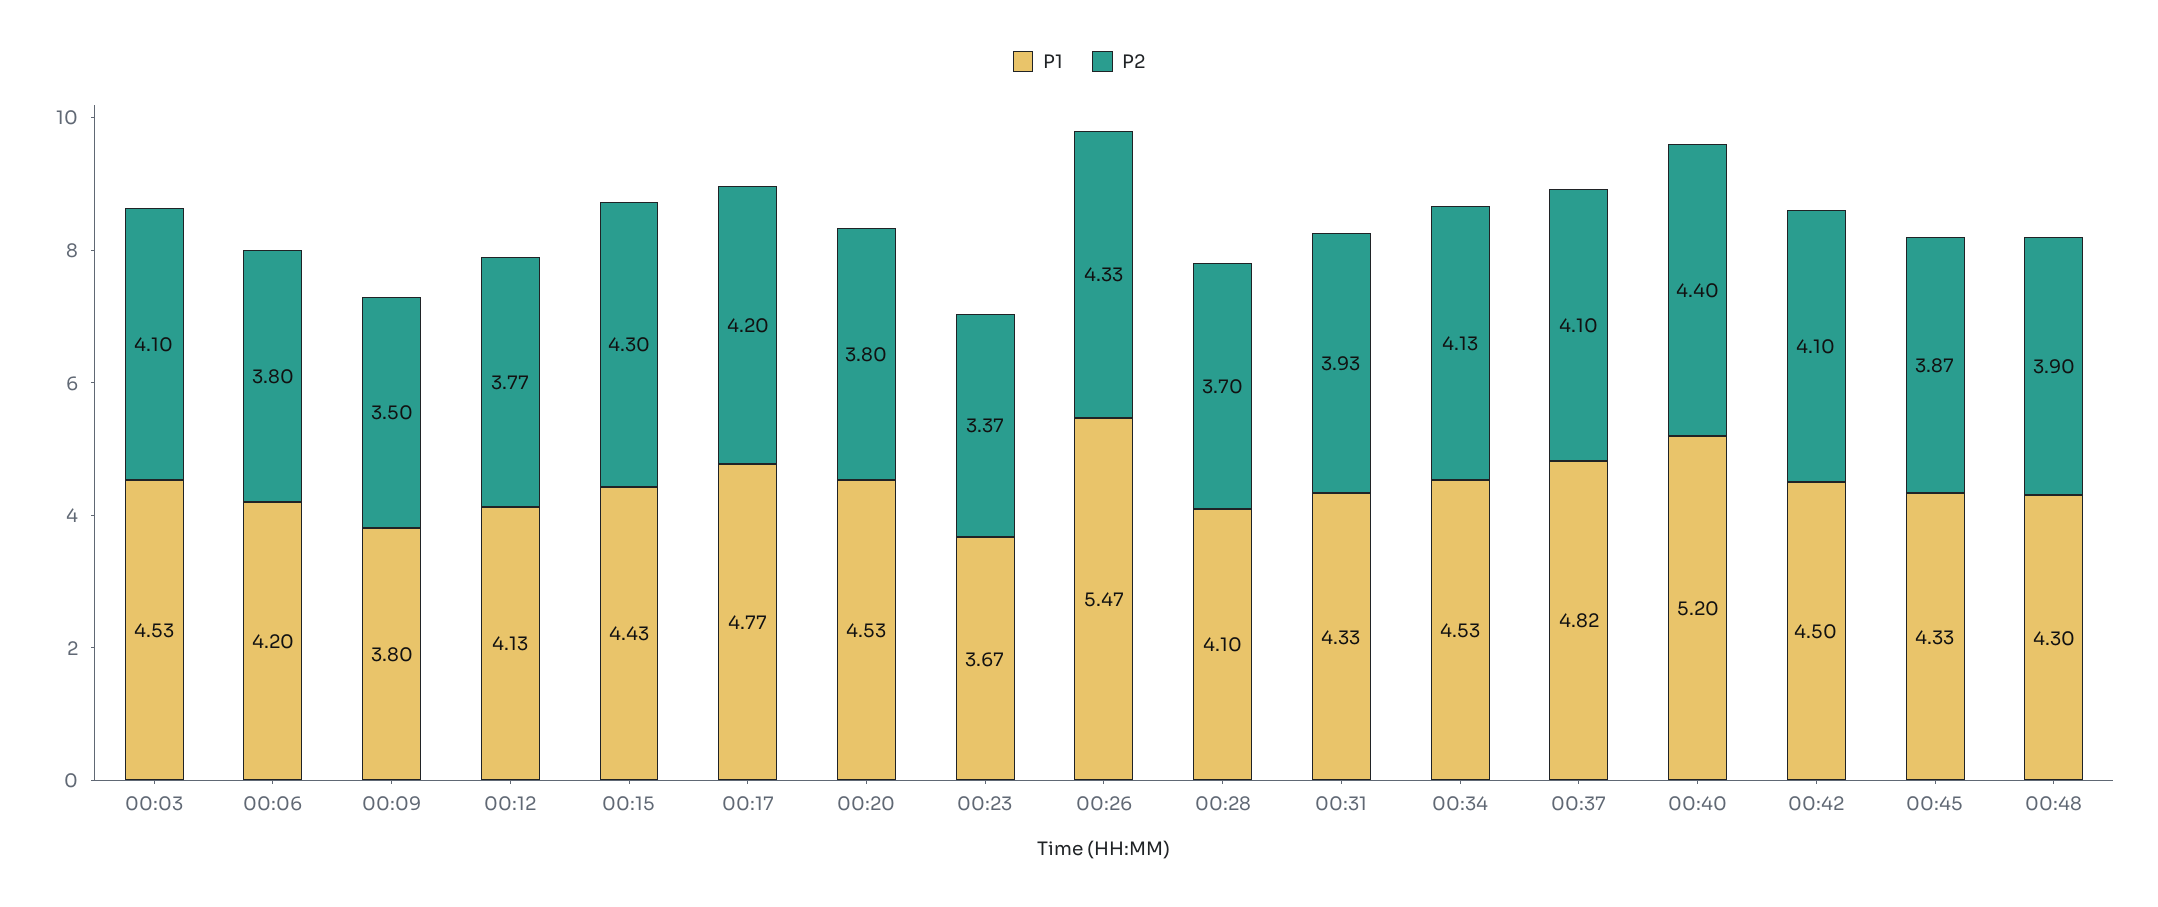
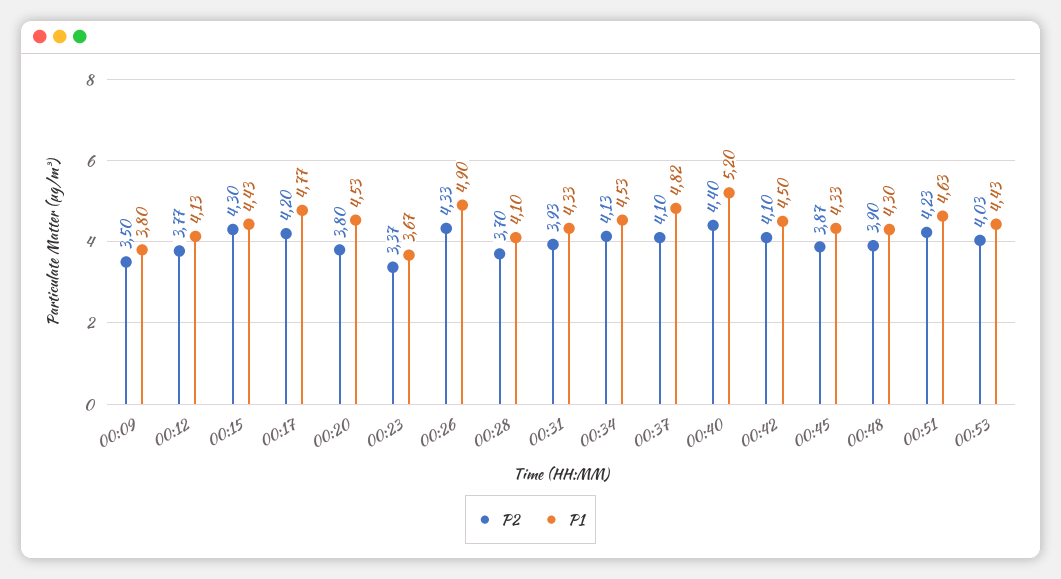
P1, 00:03: 4.53 -> none
P2, 00:03: 4.1 -> none
P1, 00:06: 4.2 -> none
P2, 00:06: 3.8 -> none
P1, 00:26: 5.47 -> 4.9
P2, 00:51: none -> 4.23
P1, 00:51: none -> 4.63
P2, 00:53: none -> 4.03
P1, 00:53: none -> 4.43

